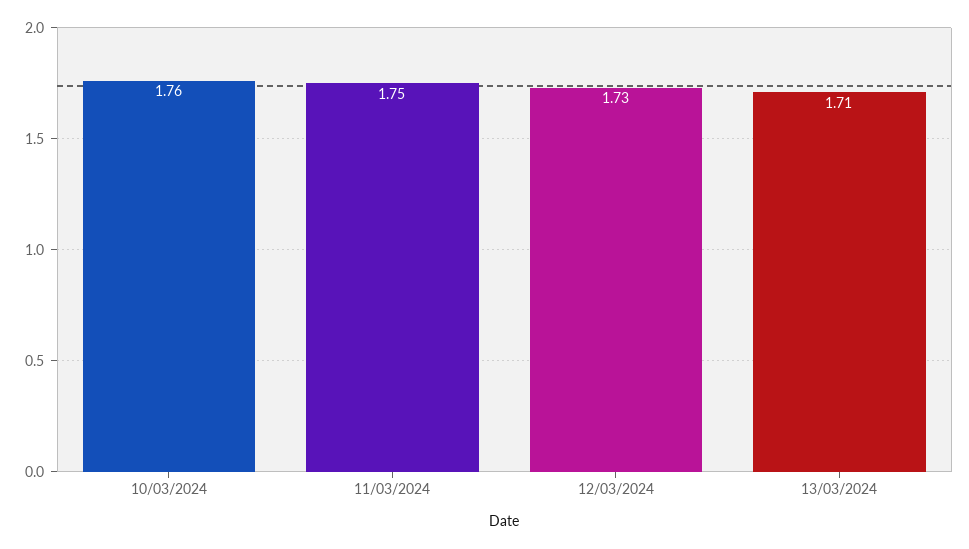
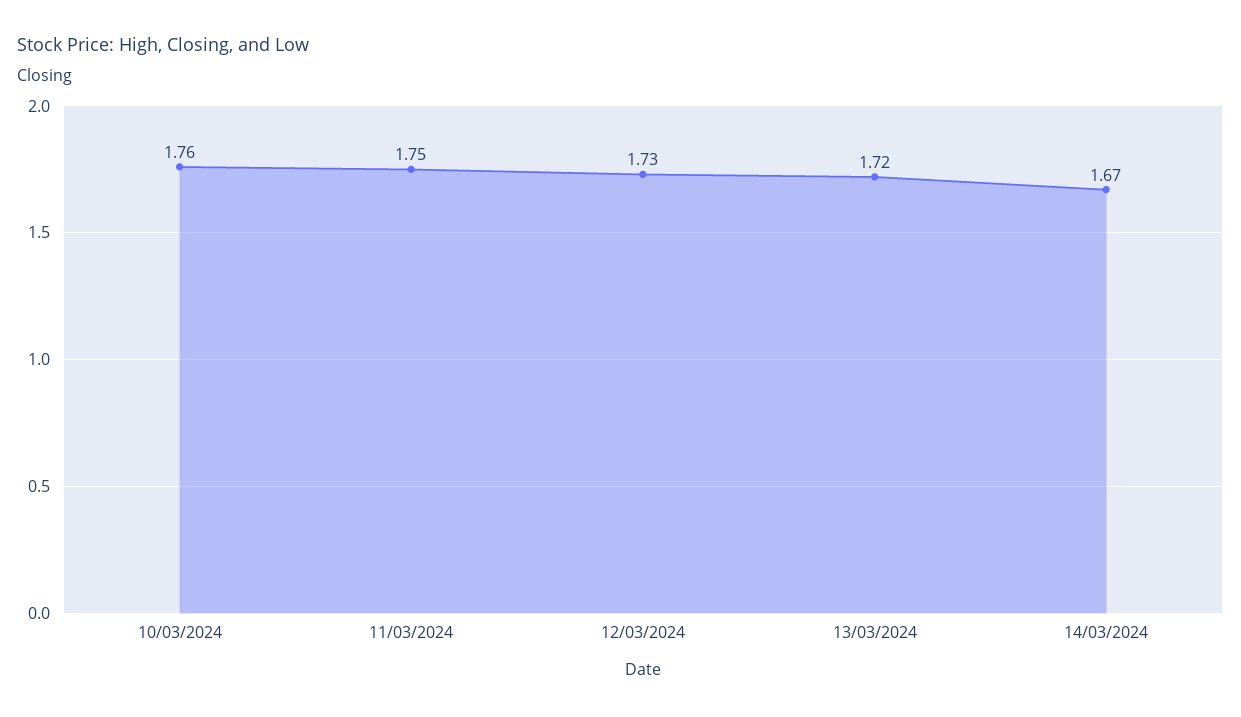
13/03/2024: 1.71 -> 1.72
14/03/2024: none -> 1.67

